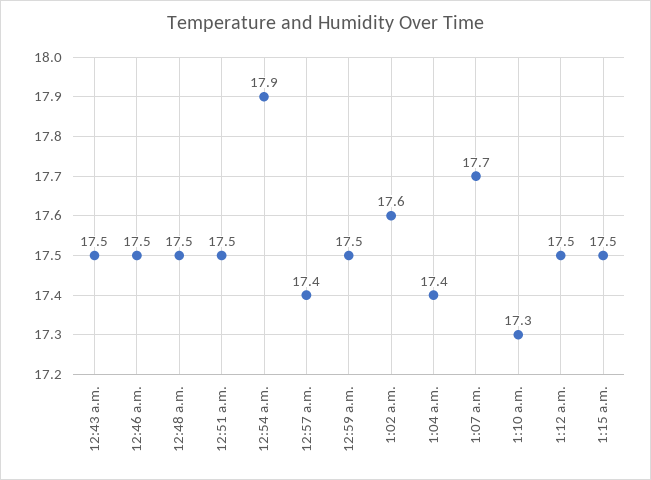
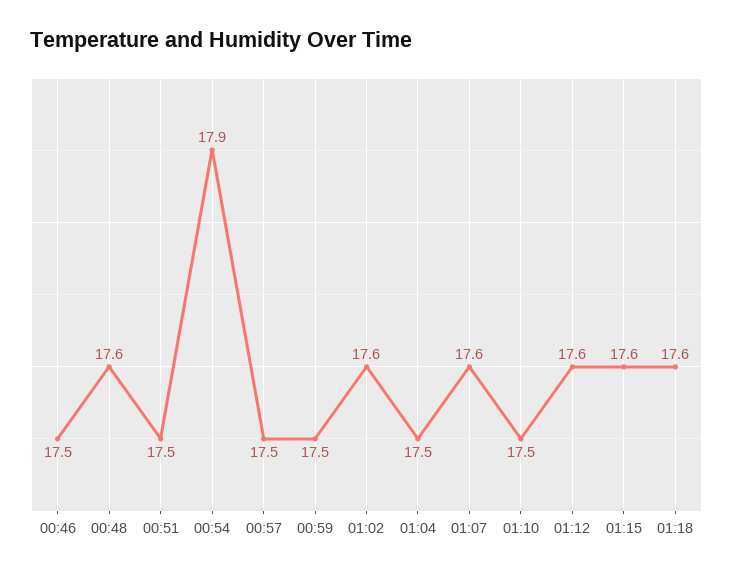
12:43 a.m.: 17.5 -> none
12:48 a.m.: 17.5 -> 17.6
12:57 a.m.: 17.4 -> 17.5
1:04 a.m.: 17.4 -> 17.5
1:07 a.m.: 17.7 -> 17.6
1:10 a.m.: 17.3 -> 17.5
1:12 a.m.: 17.5 -> 17.6
1:15 a.m.: 17.5 -> 17.6
01:18: none -> 17.6

